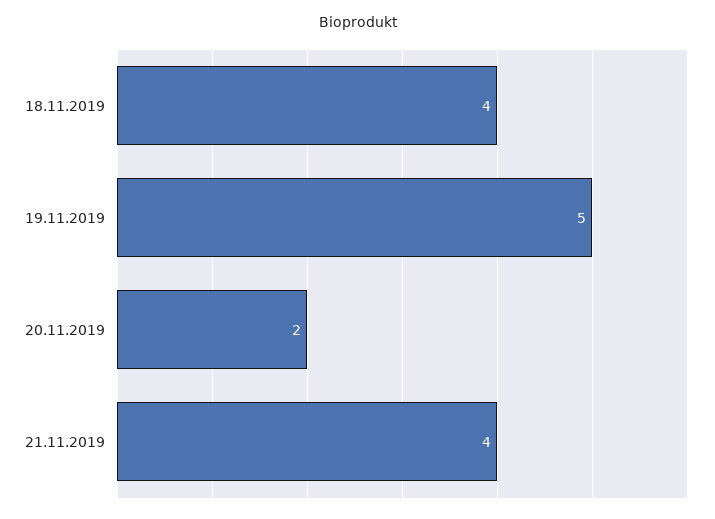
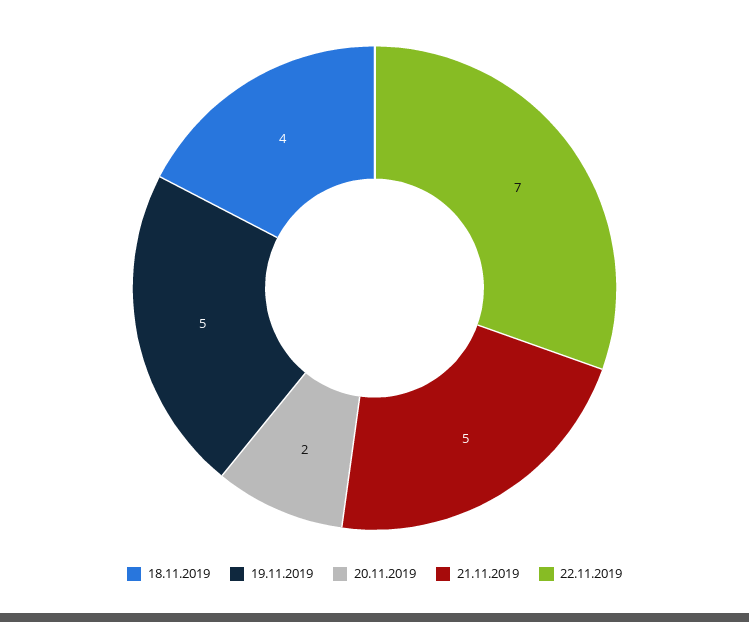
21.11.2019: 4 -> 5
22.11.2019: none -> 7

